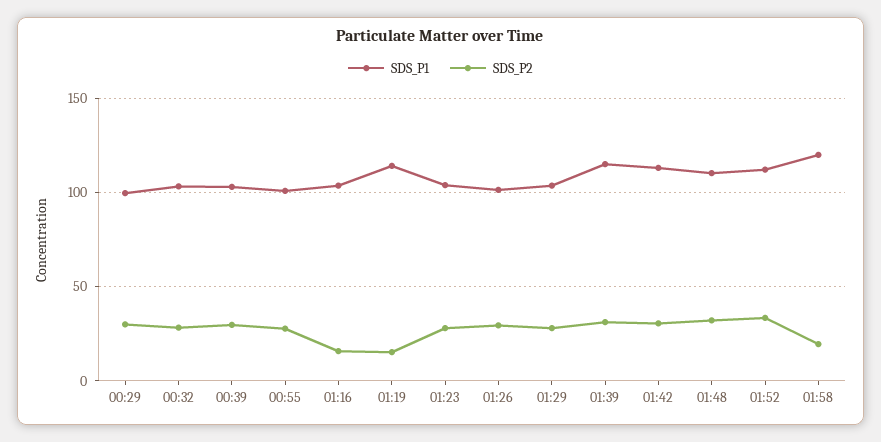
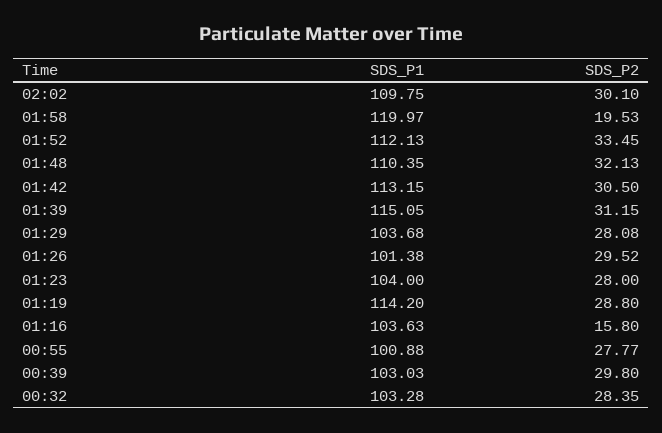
SDS_P1, 00:29: 100 -> none
SDS_P2, 00:29: 30 -> none
SDS_P2, 01:19: 15 -> 28.8
SDS_P1, 02:02: none -> 109.75
SDS_P2, 02:02: none -> 30.1

